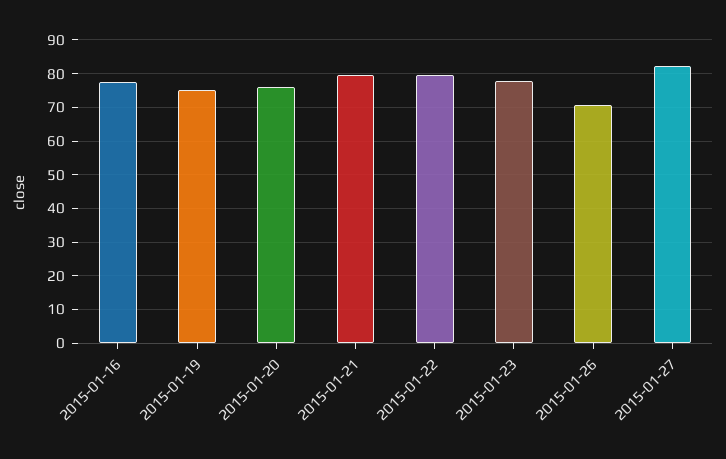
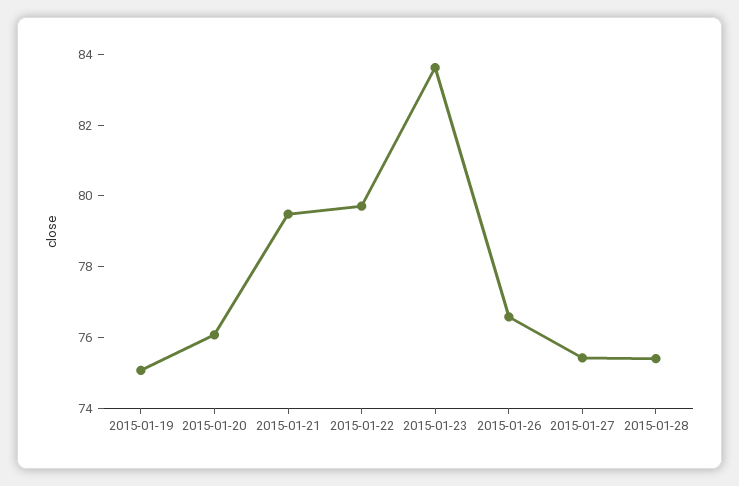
2015-01-16: 78 -> none
2015-01-23: 78 -> 83.5
2015-01-26: 70 -> 76.5
2015-01-27: 82 -> 75.5
2015-01-28: none -> 75.5

